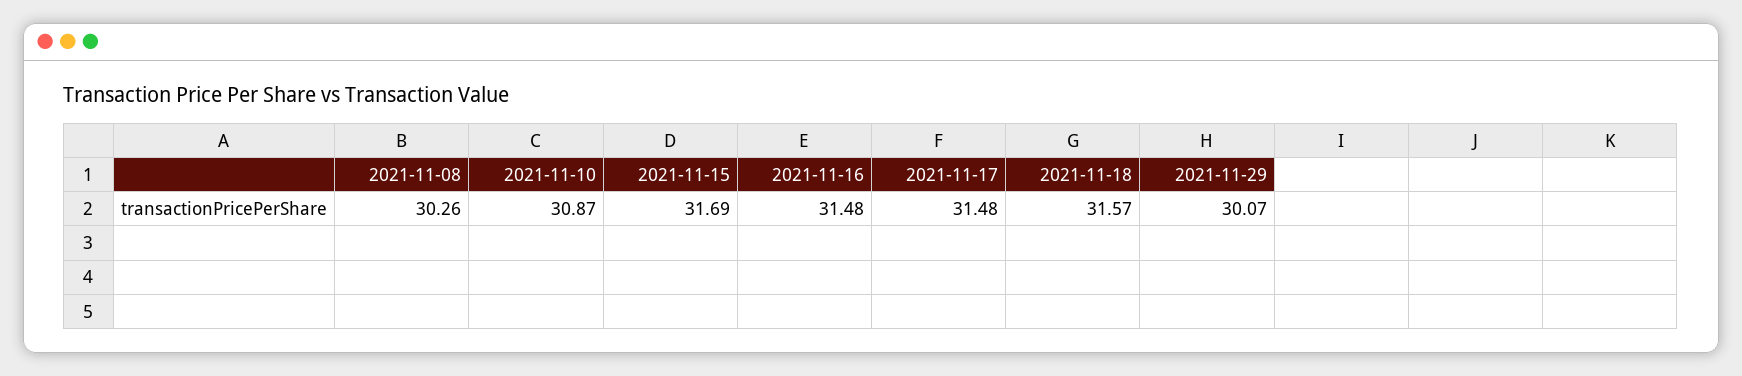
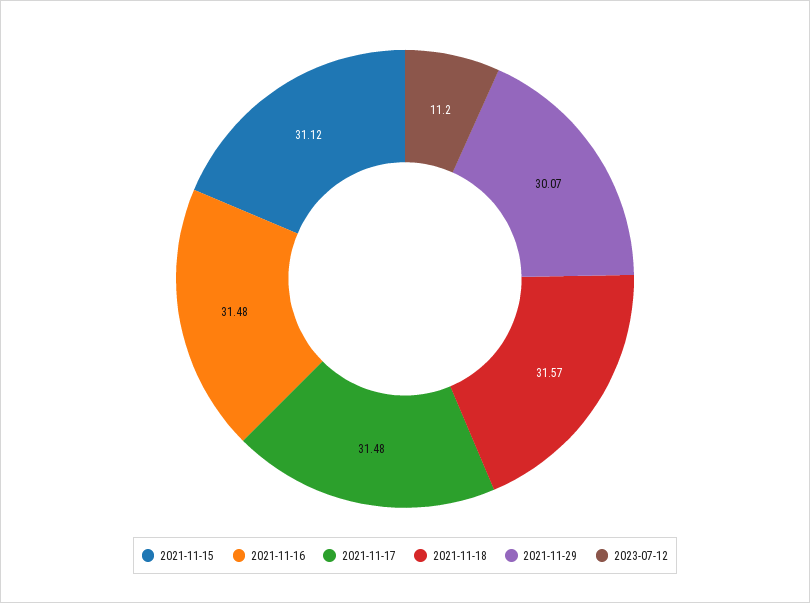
2021-11-08: 30.26 -> none
2021-11-10: 30.87 -> none
2021-11-15: 31.69 -> 31.12
2023-07-12: none -> 11.2

